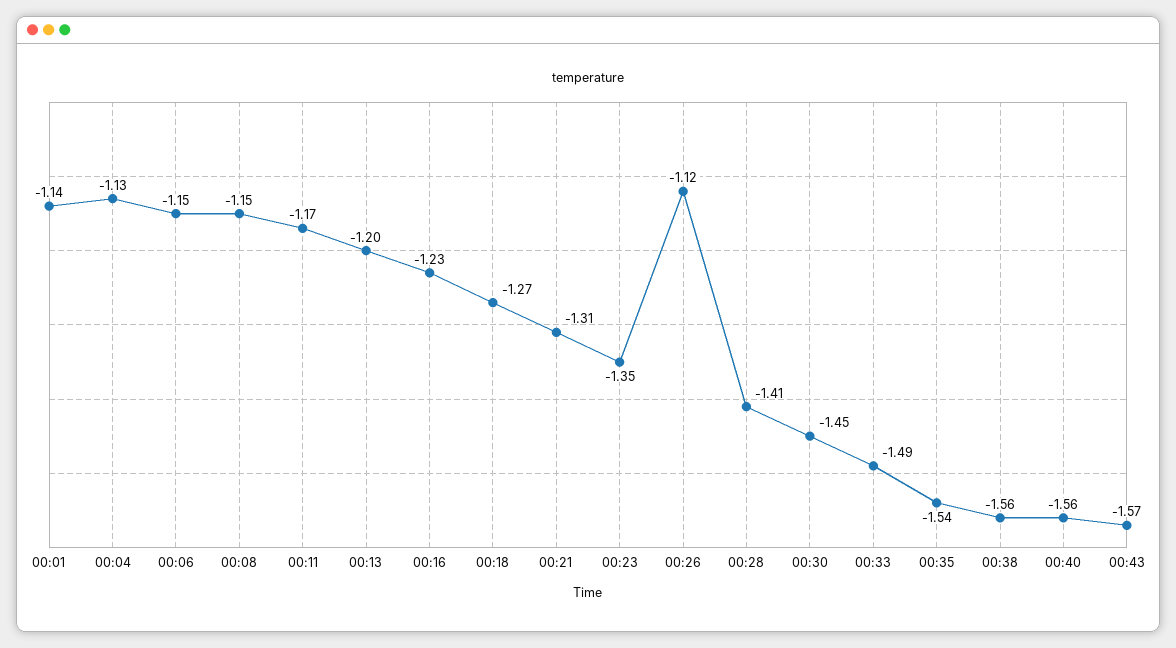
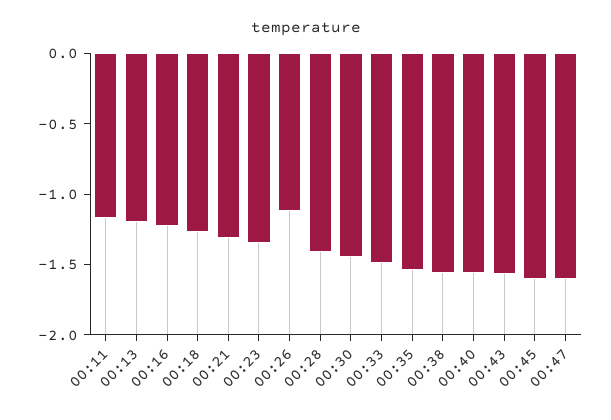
00:01: -1.14 -> none
00:04: -1.13 -> none
00:06: -1.15 -> none
00:08: -1.15 -> none
00:45: none -> -1.6
00:47: none -> -1.6

